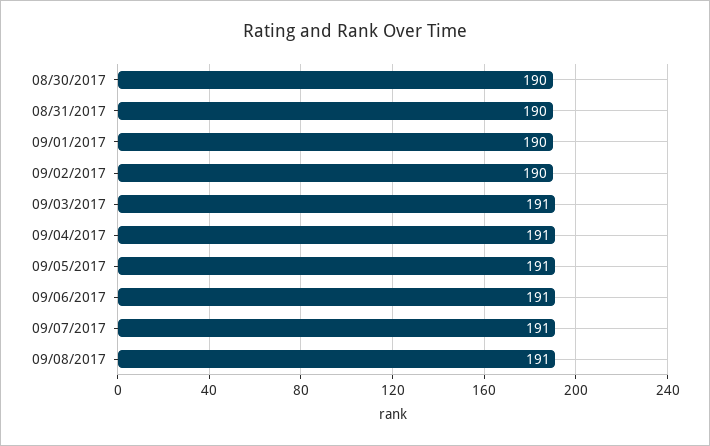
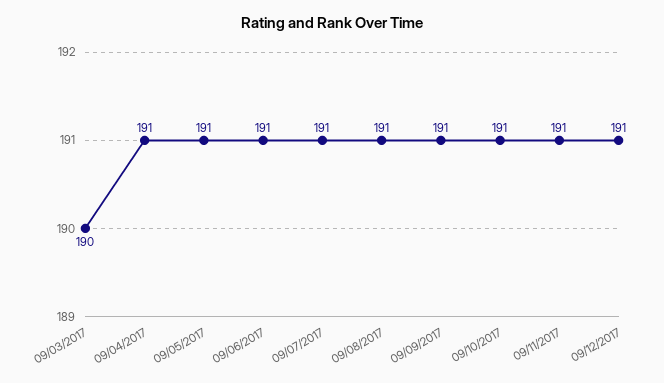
08/30/2017: 190 -> none
08/31/2017: 190 -> none
09/01/2017: 190 -> none
09/02/2017: 190 -> none
09/03/2017: 191 -> 190
09/09/2017: none -> 191
09/10/2017: none -> 191
09/11/2017: none -> 191
09/12/2017: none -> 191

